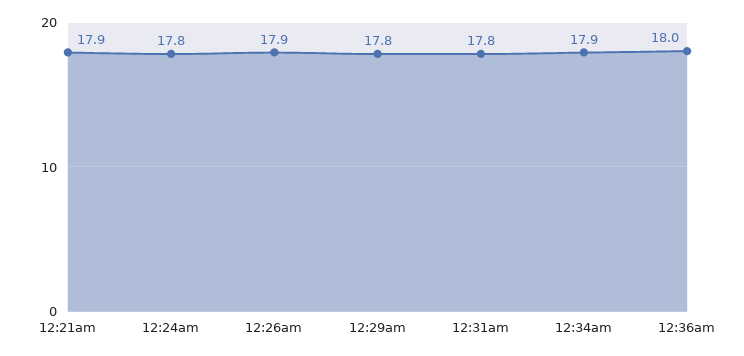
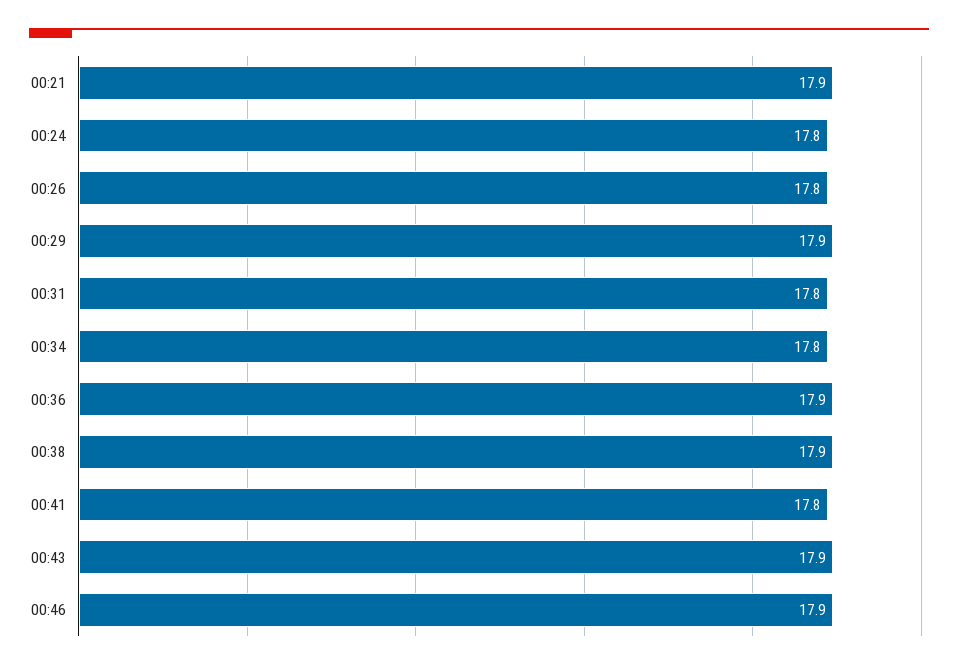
12:26am: 17.9 -> 17.8
12:29am: 17.8 -> 17.9
12:34am: 17.9 -> 17.8
12:36am: 18 -> 17.9
00:38: none -> 17.9
00:41: none -> 17.8
00:43: none -> 17.9
00:46: none -> 17.9

